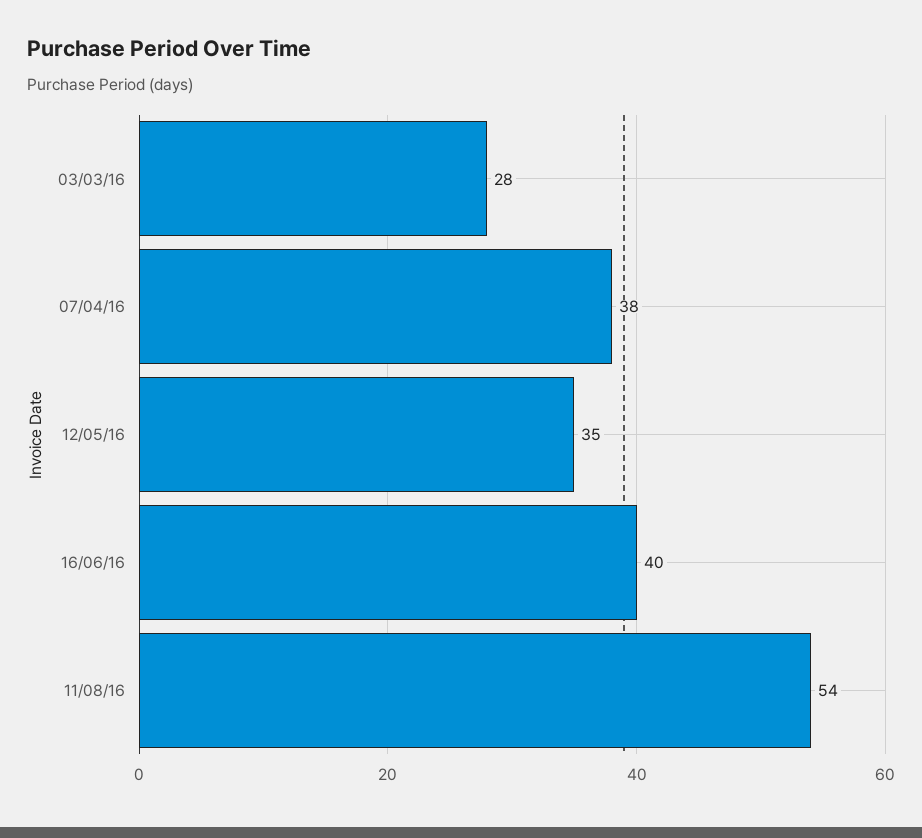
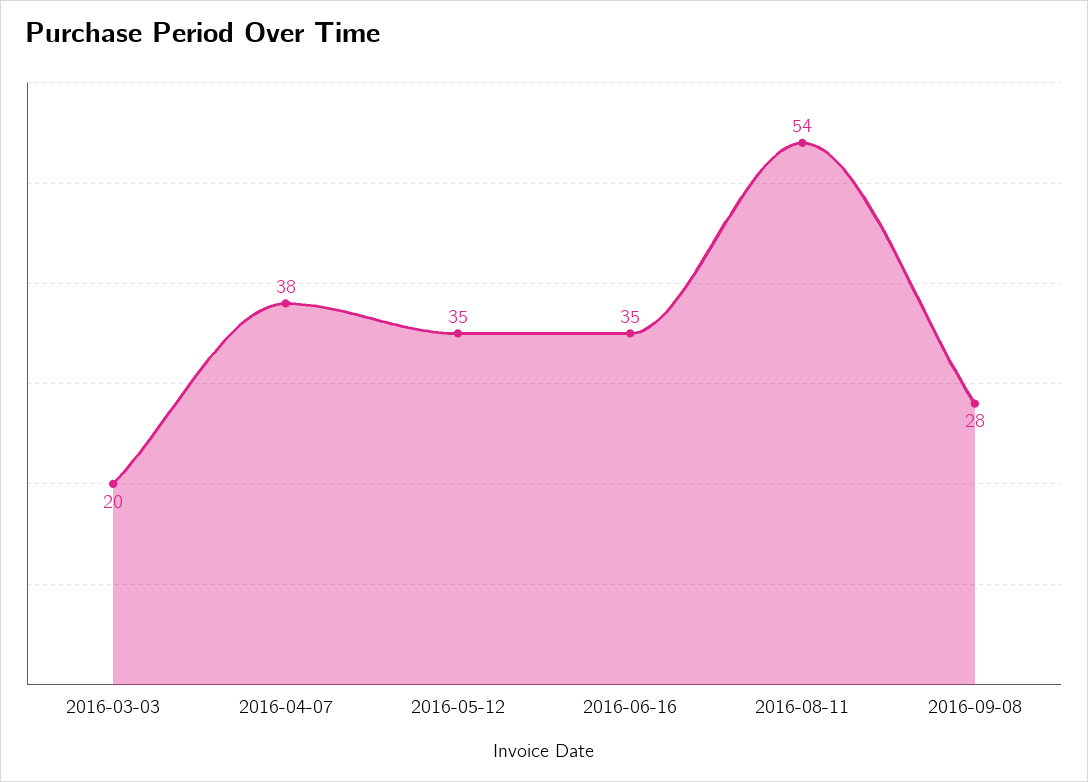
03/03/16: 28 -> 20
16/06/16: 40 -> 35
2016-09-08: none -> 28

